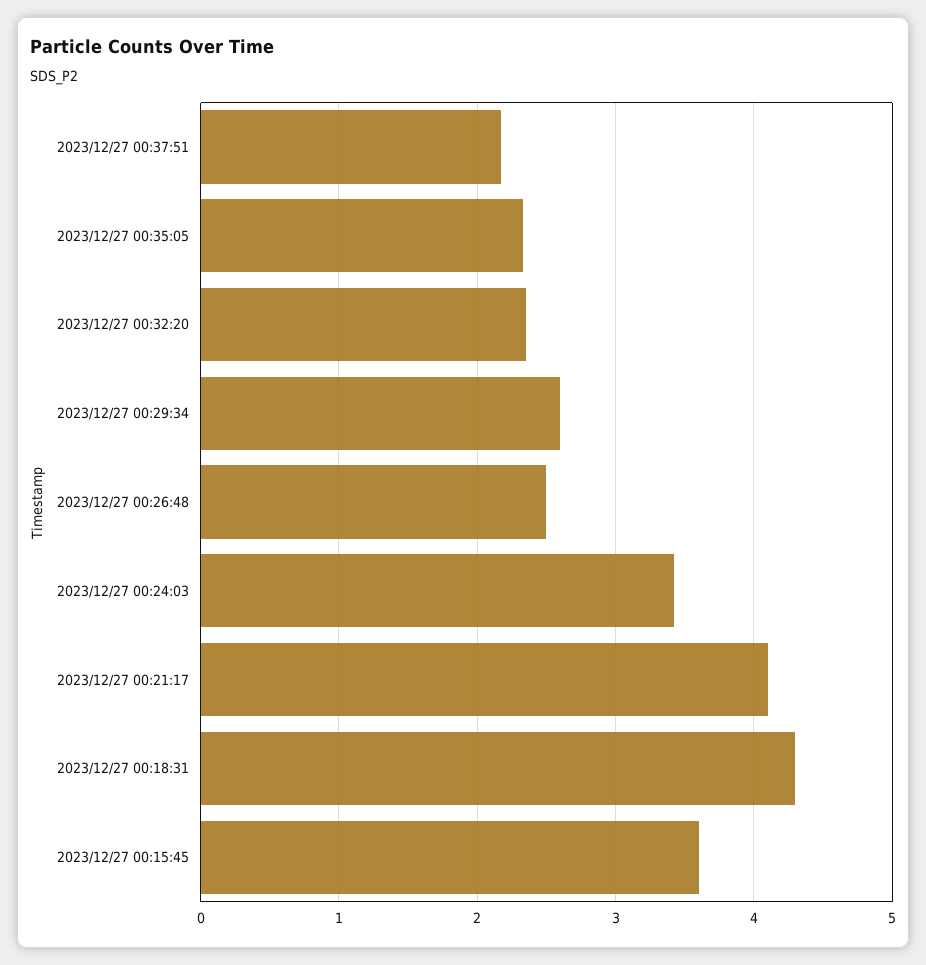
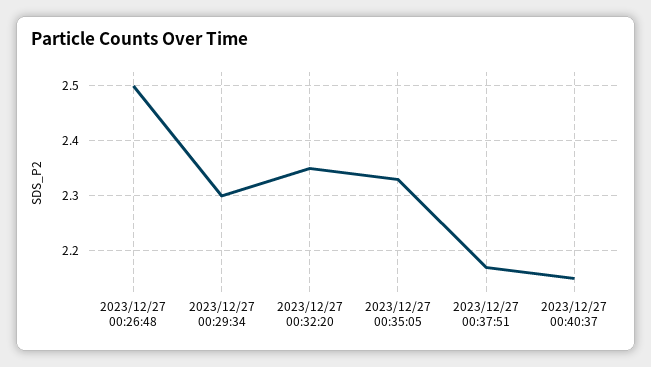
2023/12/27 00:29:34: 2.6 -> 2.3
2023/12/27 00:24:03: 3.4 -> none
2023/12/27 00:21:17: 4.1 -> none
2023/12/27 00:18:31: 4.3 -> none
2023/12/27 00:15:45: 3.6 -> none
2023/12/27 00:40:37: none -> 2.15

